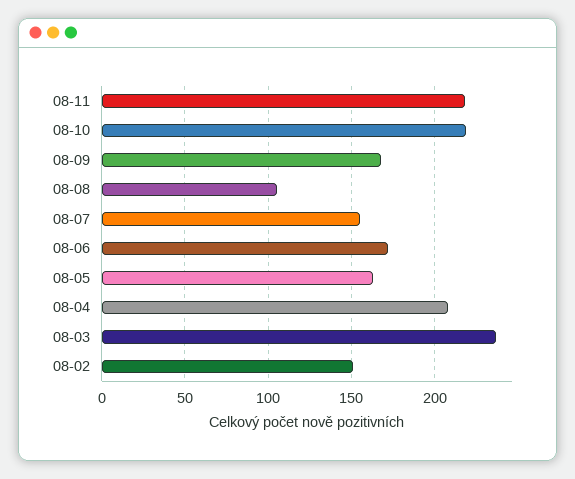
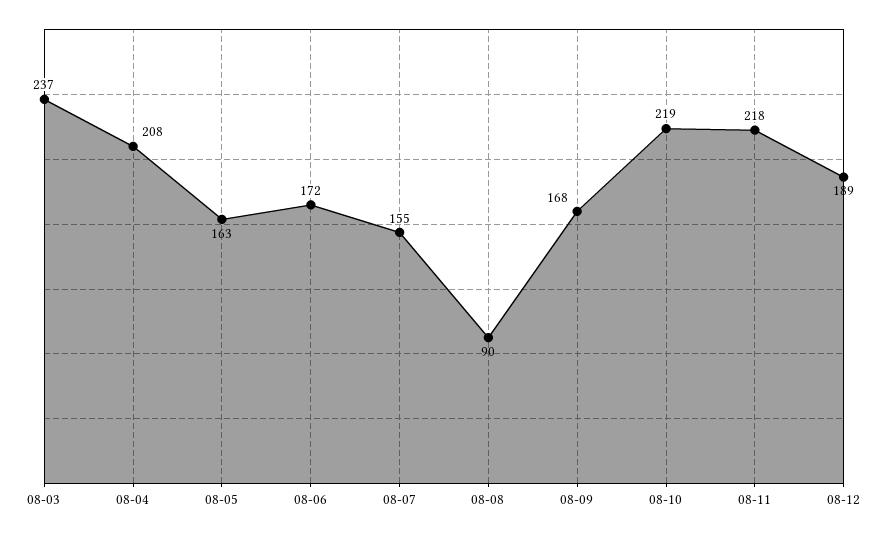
08-08: 105 -> 90
08-02: 150 -> none
08-12: none -> 189

